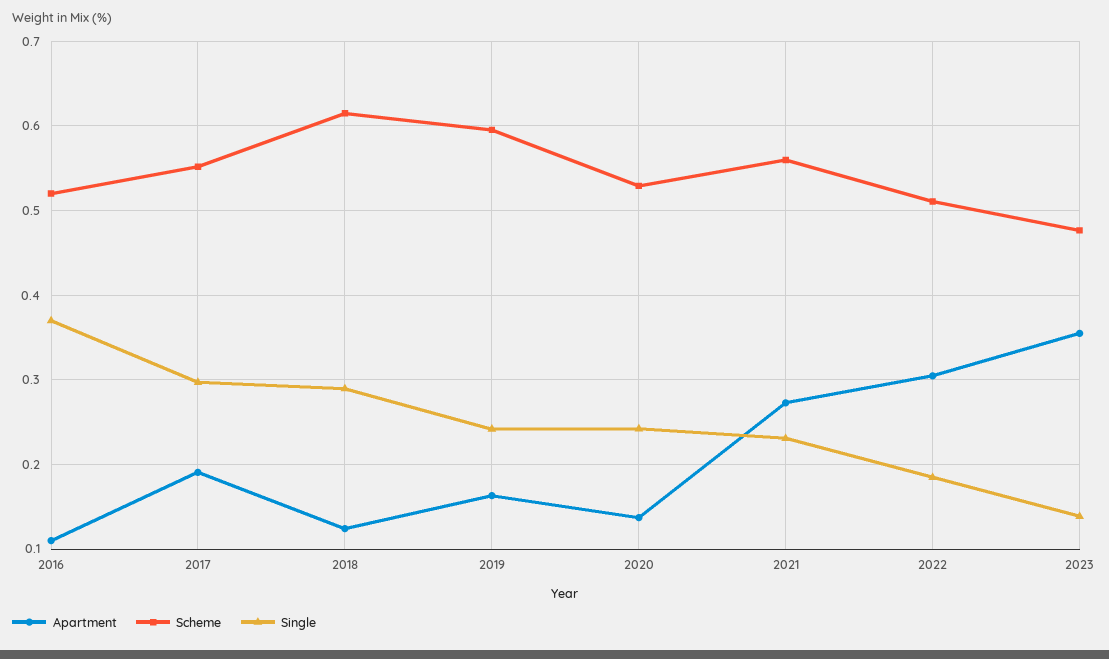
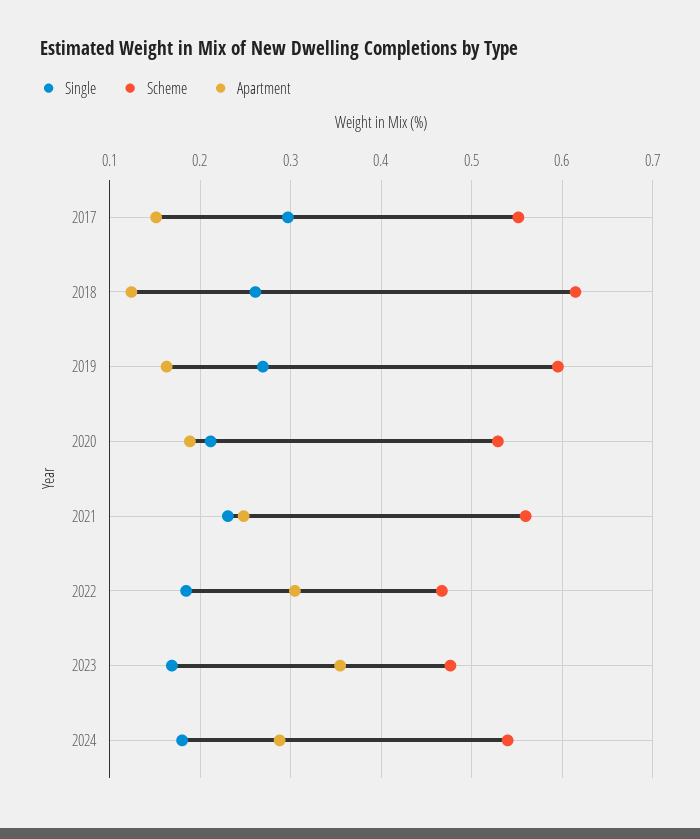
Apartment, 2016: 0.11 -> none
Scheme, 2016: 0.52 -> none
Single, 2016: 0.37 -> none
Apartment, 2017: 0.19 -> 0.15
Single, 2018: 0.29 -> 0.26
Single, 2019: 0.24 -> 0.27
Apartment, 2020: 0.14 -> 0.19
Single, 2020: 0.24 -> 0.21
Apartment, 2021: 0.27 -> 0.25
Scheme, 2022: 0.51 -> 0.47
Single, 2023: 0.14 -> 0.17
Single, 2024: none -> 0.18
Scheme, 2024: none -> 0.54
Apartment, 2024: none -> 0.29

